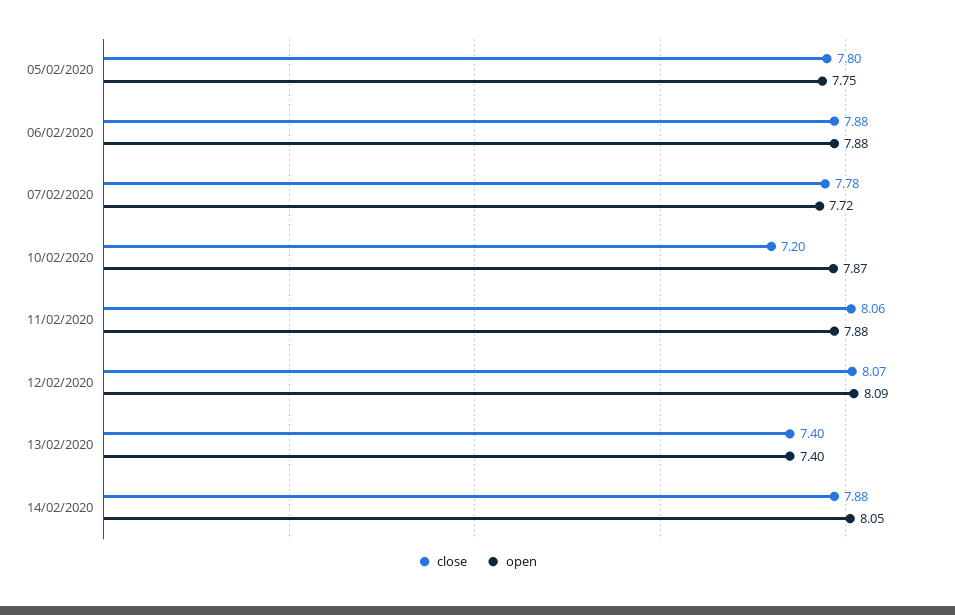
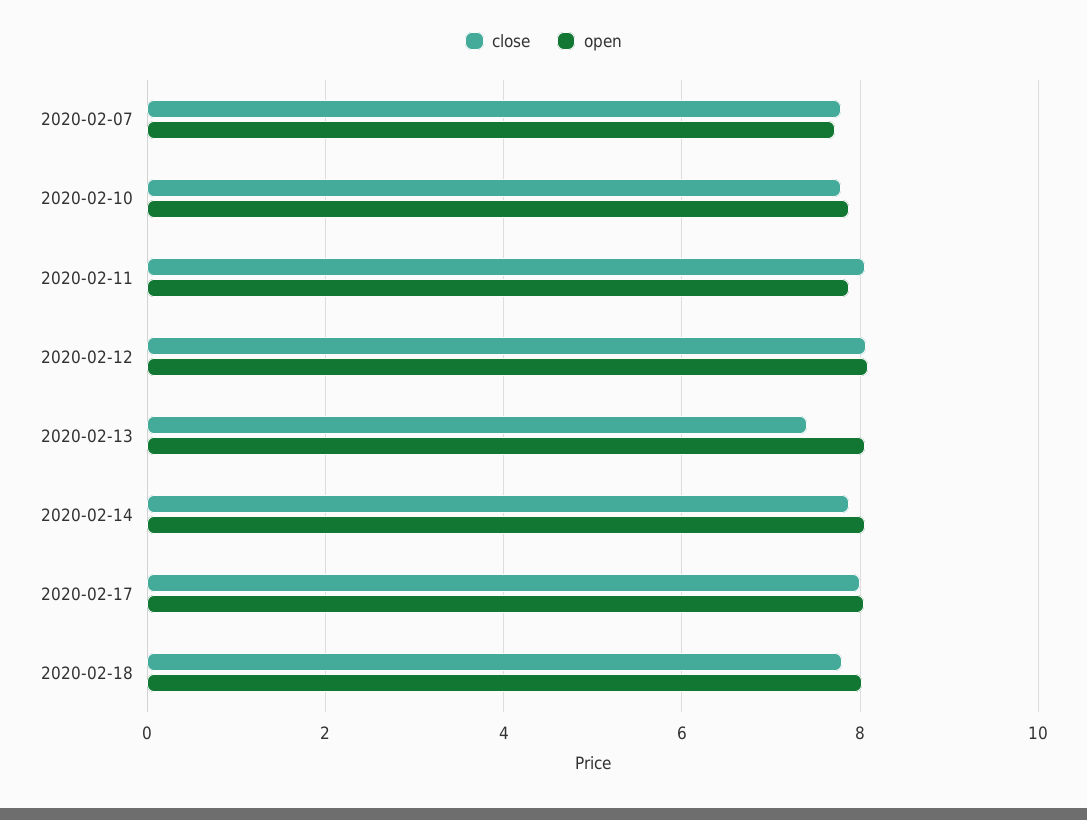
close, 05/02/2020: 7.8 -> none
open, 05/02/2020: 7.75 -> none
close, 06/02/2020: 7.88 -> none
open, 06/02/2020: 7.88 -> none
close, 10/02/2020: 7.2 -> 7.8
open, 13/02/2020: 7.4 -> 8
close, 2020-02-17: none -> 8
open, 2020-02-17: none -> 8
close, 2020-02-18: none -> 7.8
open, 2020-02-18: none -> 8

